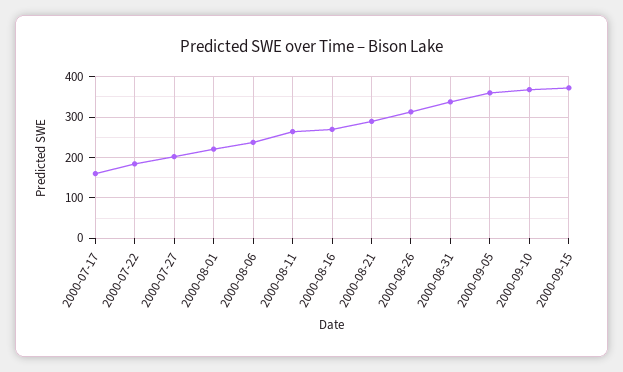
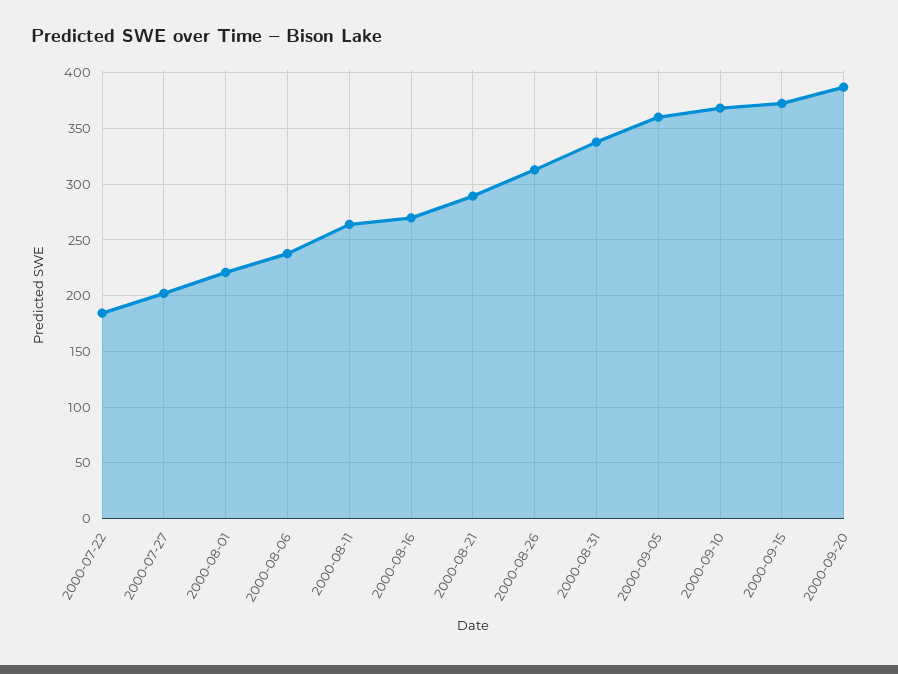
2000-07-17: 160 -> none
2000-09-20: none -> 390

